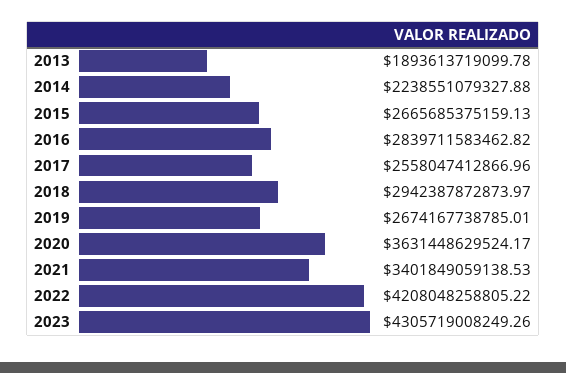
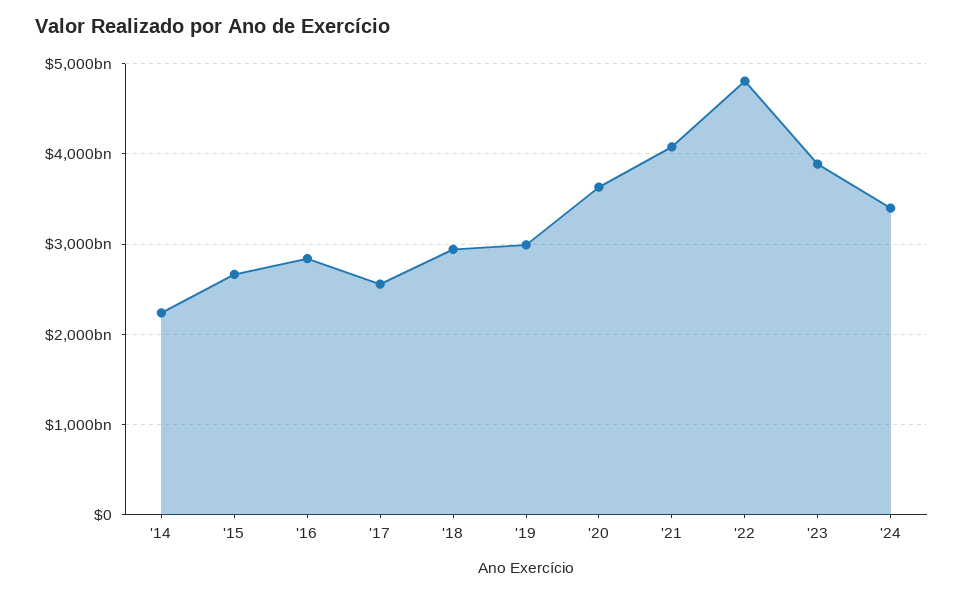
2013: 1893613719099.78 -> none
2019: 2674167738785.01 -> 3000000000000
2021: 3401849059138.53 -> 4100000000000
2022: 4208048258805.22 -> 4800000000000
2023: 4305719008249.26 -> 3900000000000
'24: none -> 3400000000000

